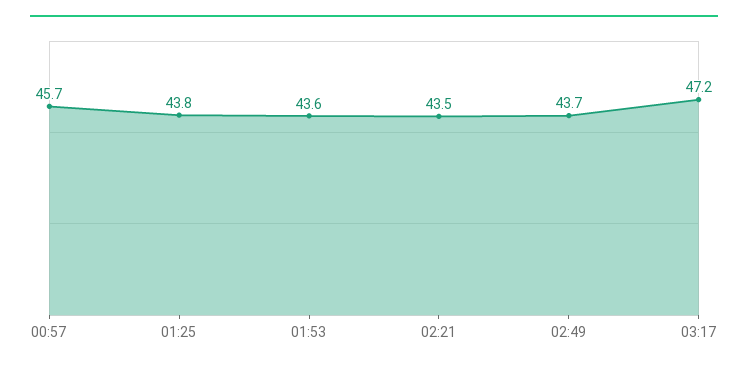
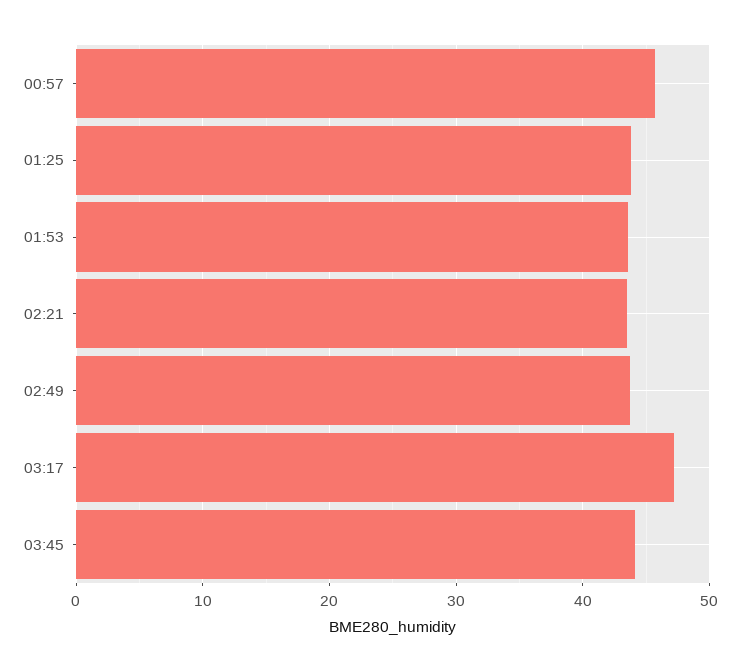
03:45: none -> 44

